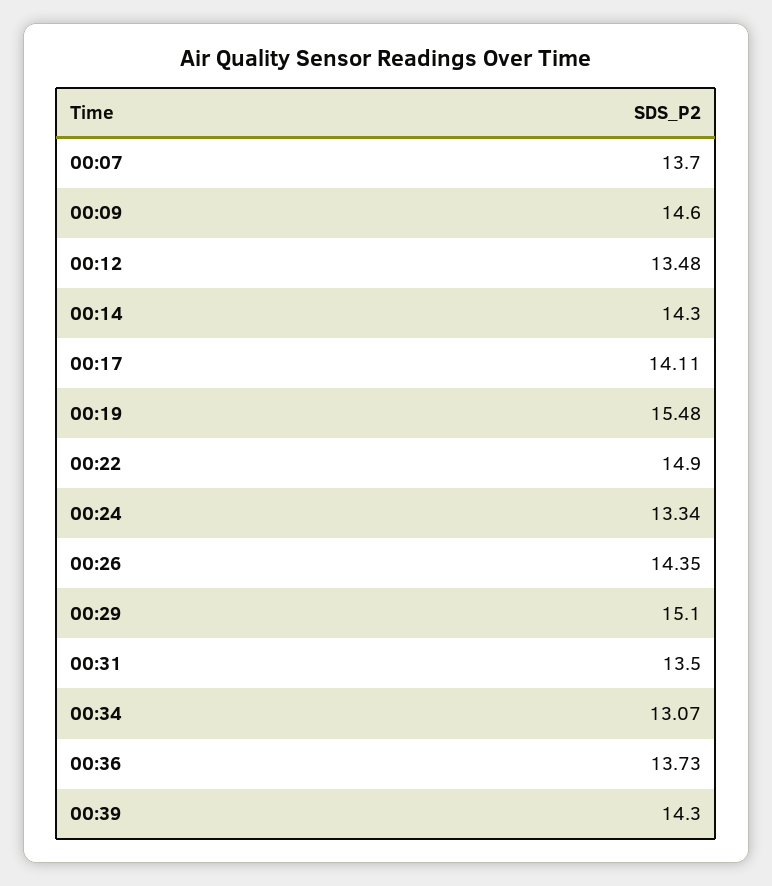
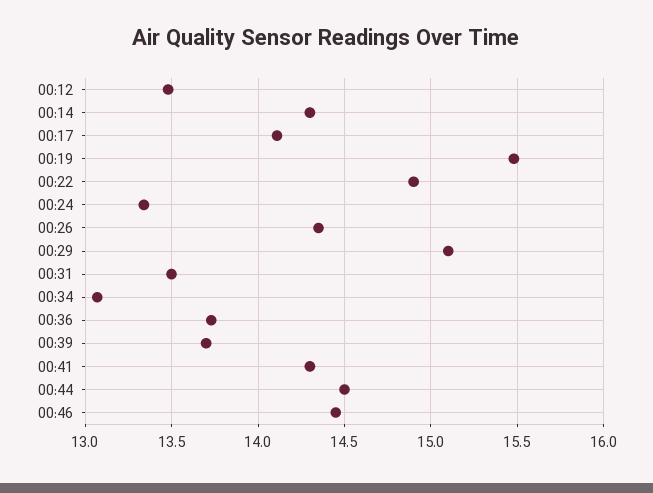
00:07: 13.7 -> none
00:09: 14.6 -> none
00:39: 14.3 -> 13.7
00:41: none -> 14.3
00:44: none -> 14.5
00:46: none -> 14.45

